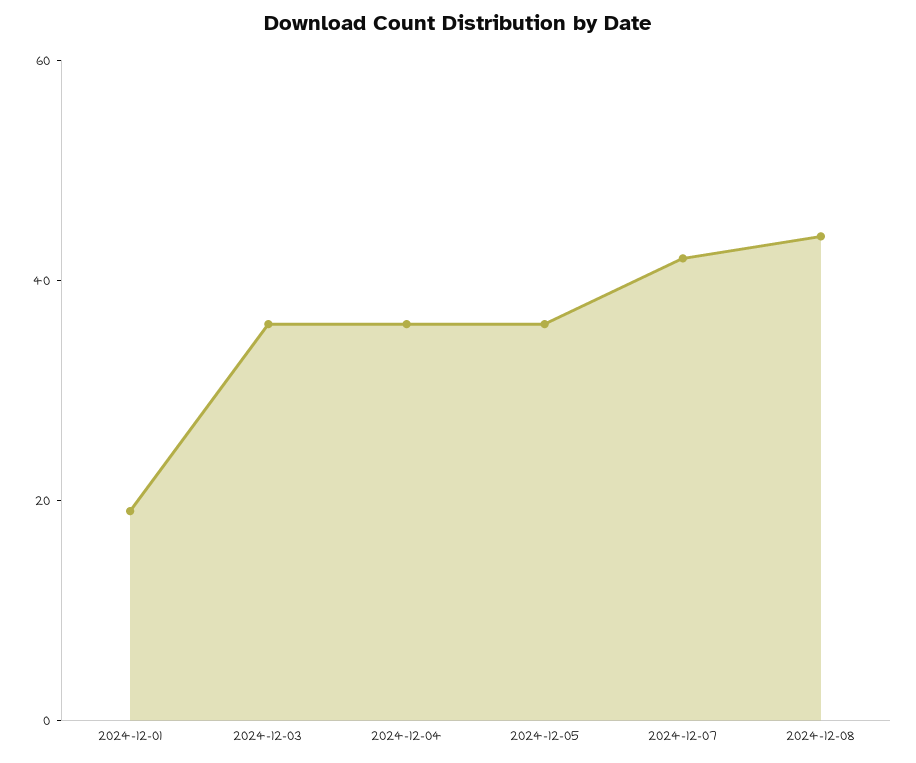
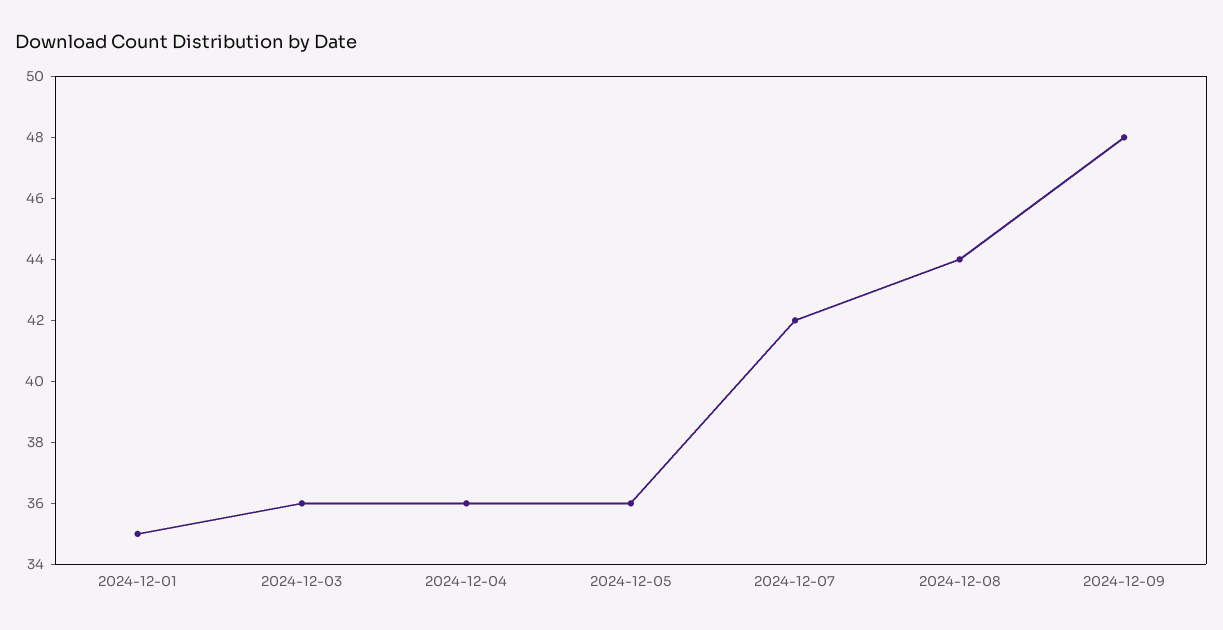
2024-12-01: 20 -> 35
2024-12-09: none -> 48

